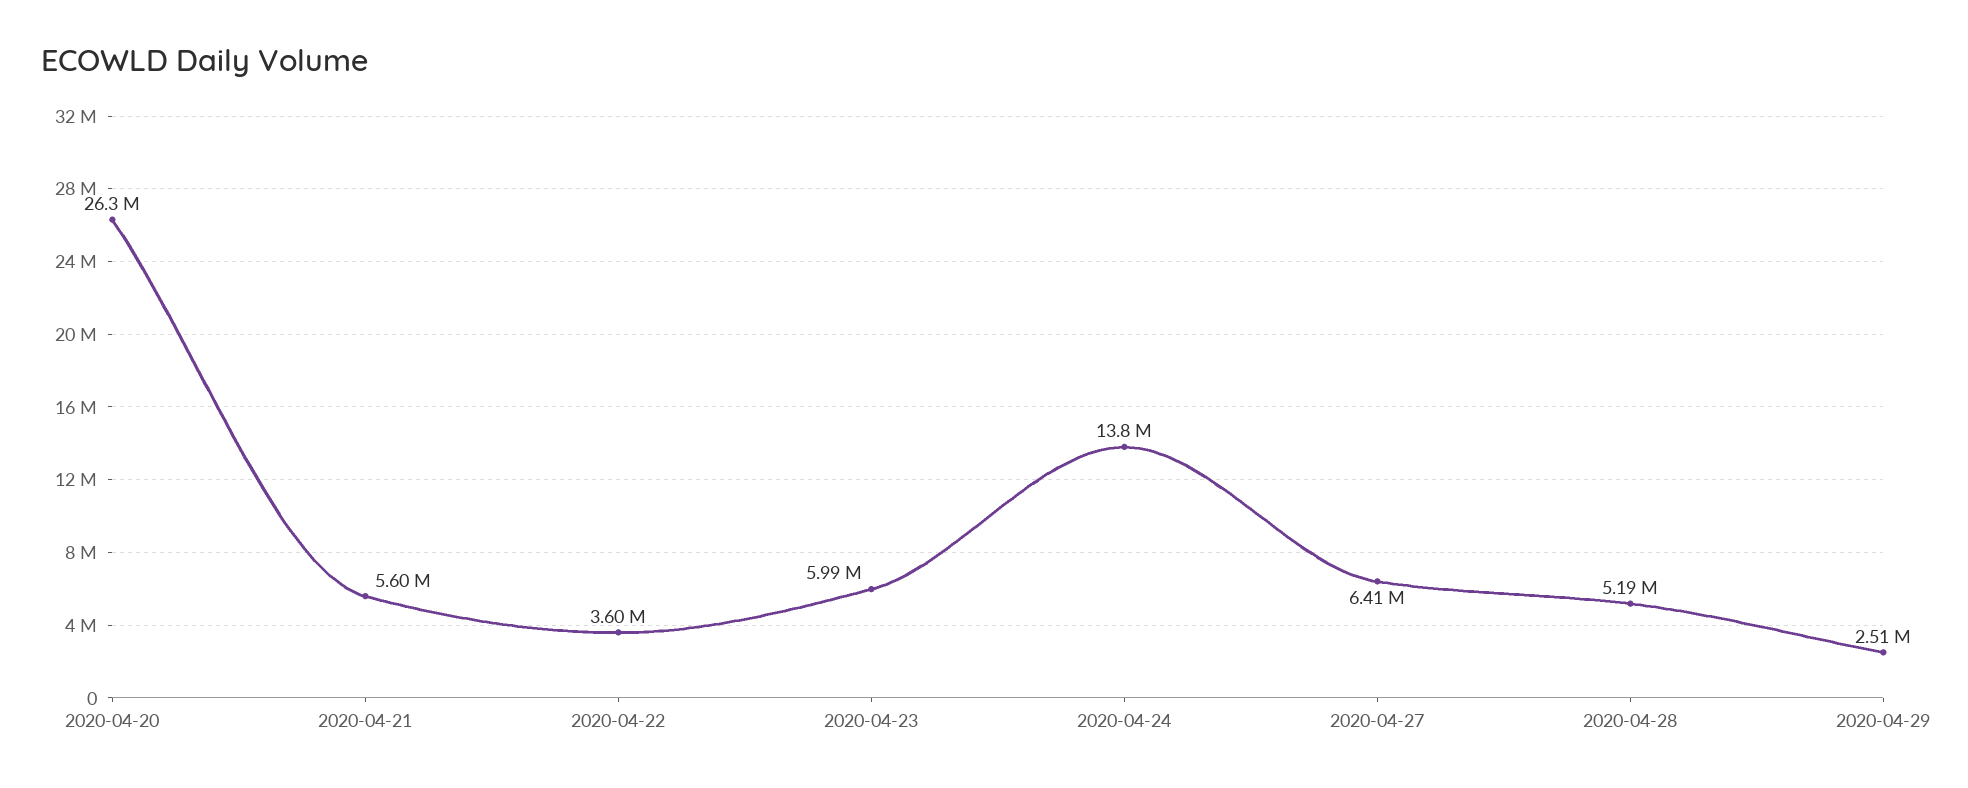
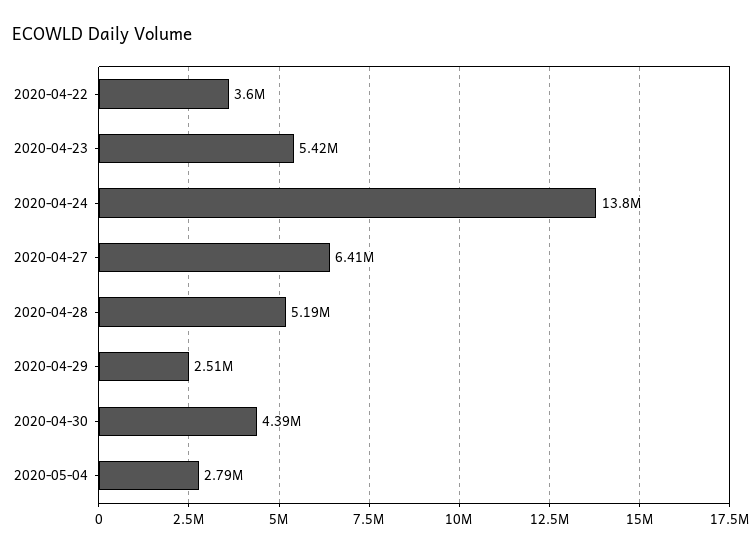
2020-04-20: 26300000 -> none
2020-04-21: 5600000 -> none
2020-04-23: 5990000 -> 5420000
2020-04-30: none -> 4390000
2020-05-04: none -> 2790000

